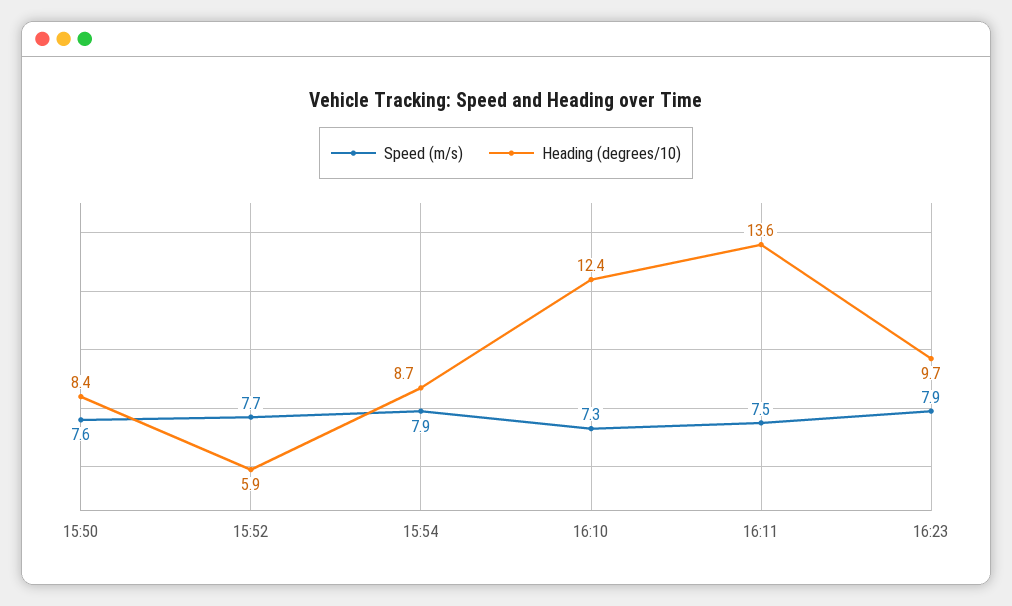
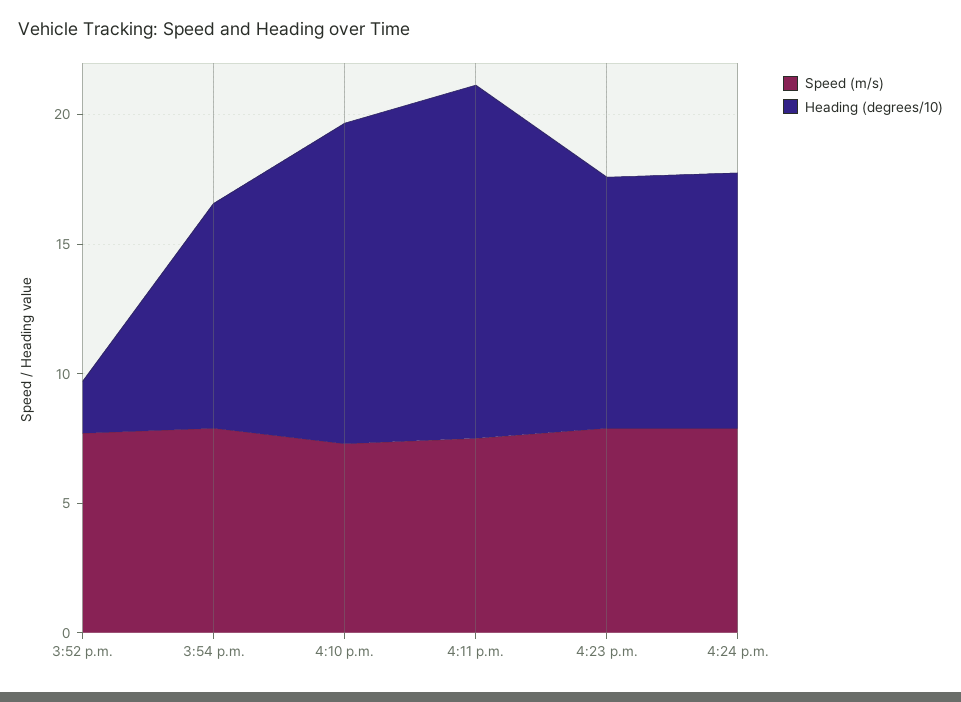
Speed (m/s), 15:50: 7.6 -> none
Heading (degrees/10), 15:50: 8.4 -> none
Heading (degrees/10), 15:52: 5.9 -> 2
Speed (m/s), 4:24 p.m.: none -> 8
Heading (degrees/10), 4:24 p.m.: none -> 10

